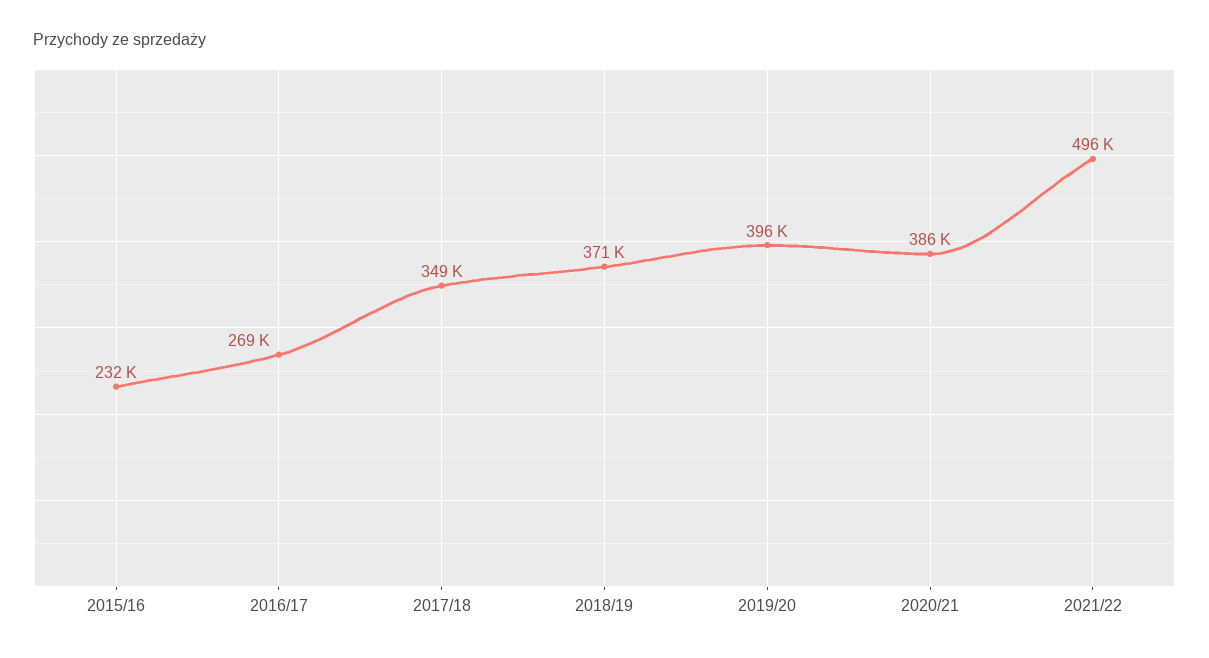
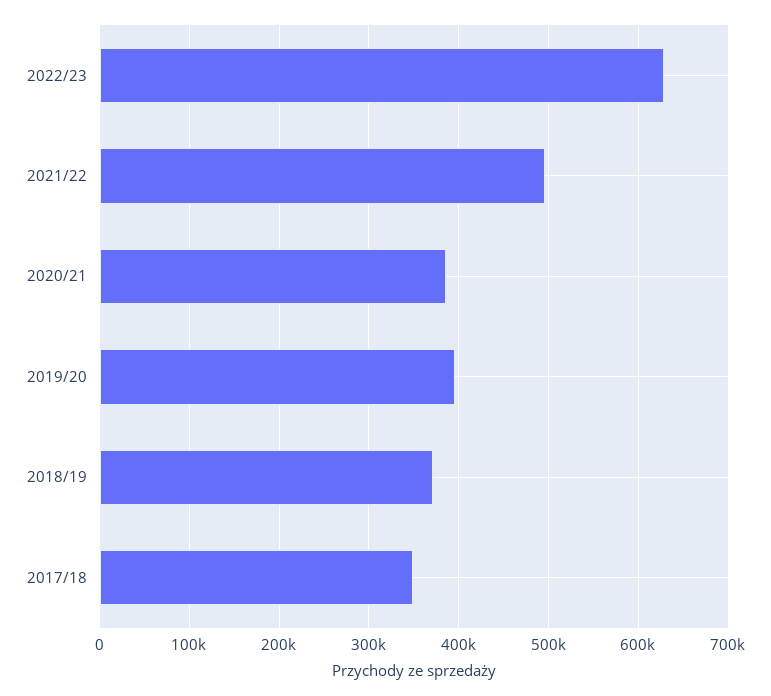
2015/16: 232000 -> none
2016/17: 269000 -> none
2022/23: none -> 630000

